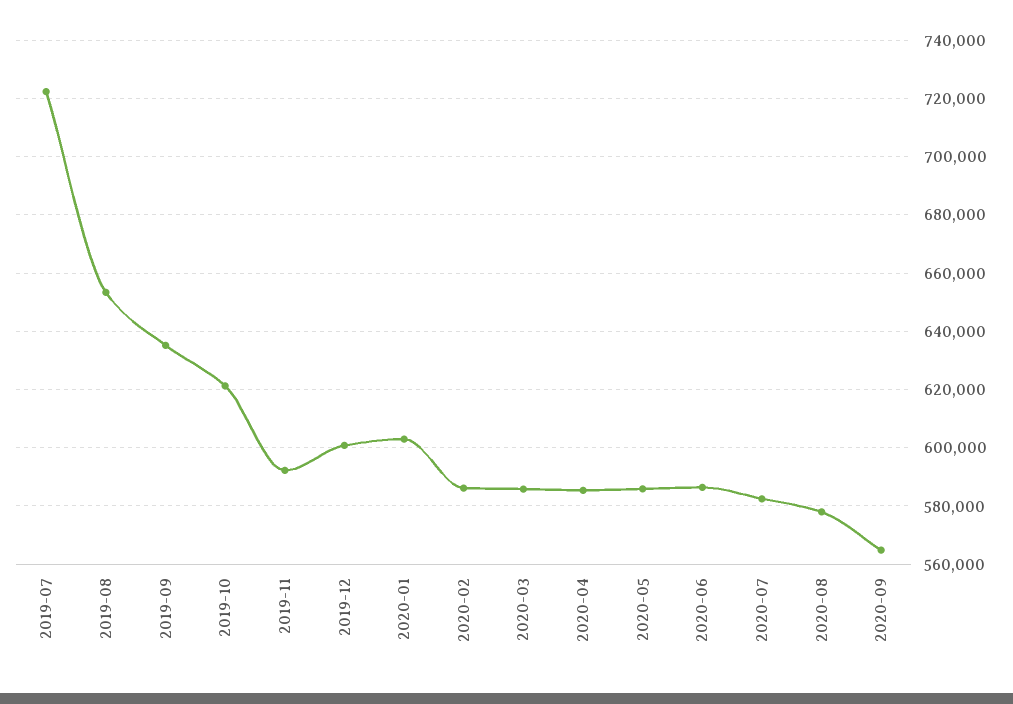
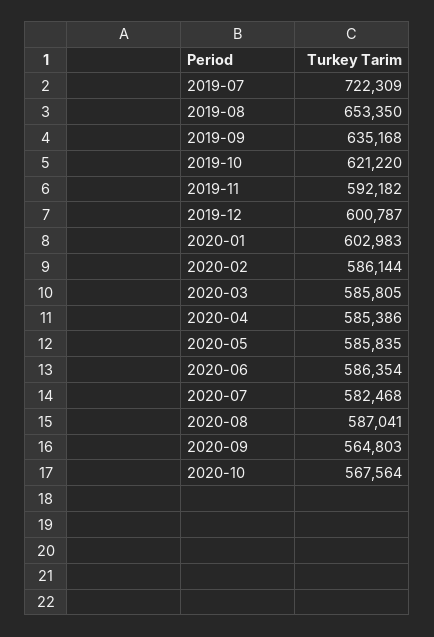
2020-08: 577500 -> 587041
2020-10: none -> 567564

